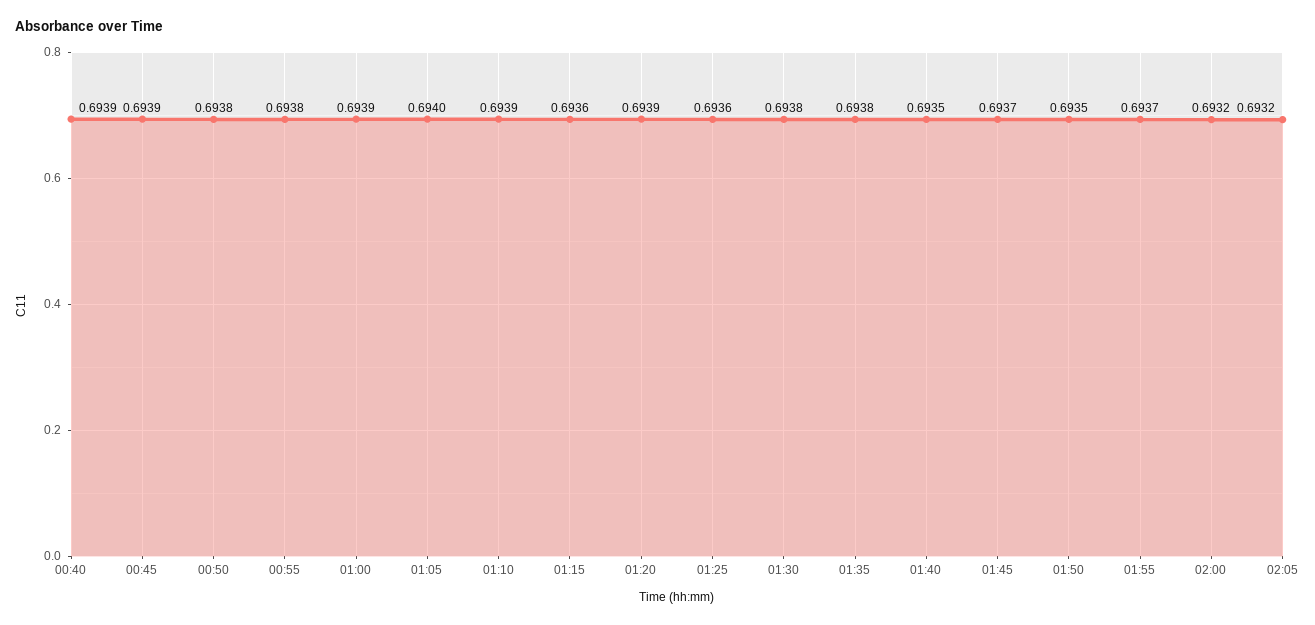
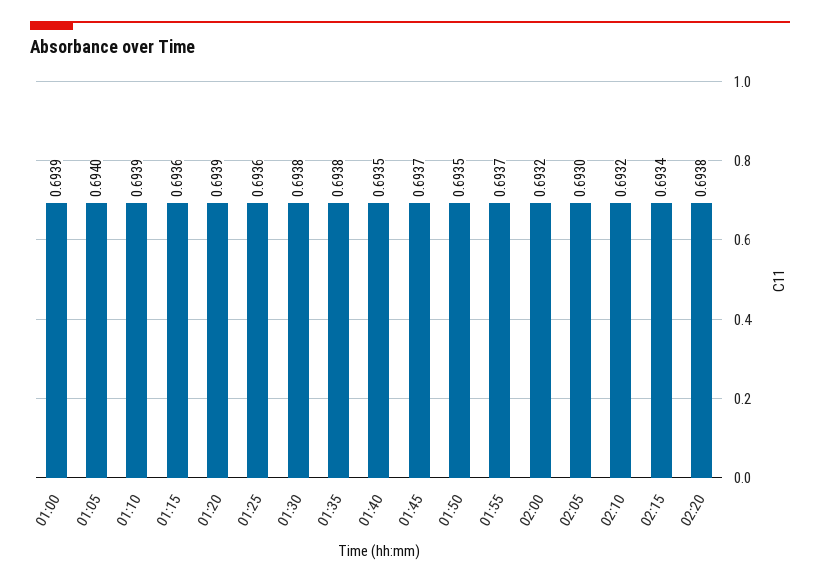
00:40: 0.6939 -> none
00:45: 0.6939 -> none
00:50: 0.6938 -> none
00:55: 0.6938 -> none
02:05: 0.6932 -> 0.693
02:10: none -> 0.6932
02:15: none -> 0.6934
02:20: none -> 0.6938

